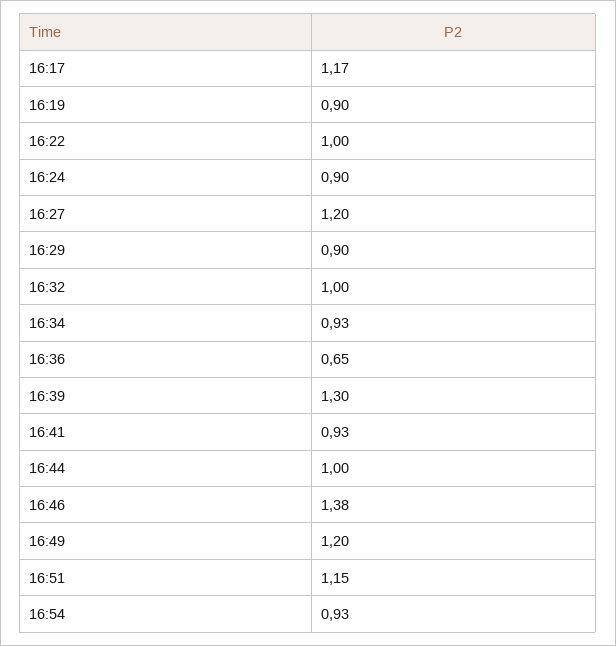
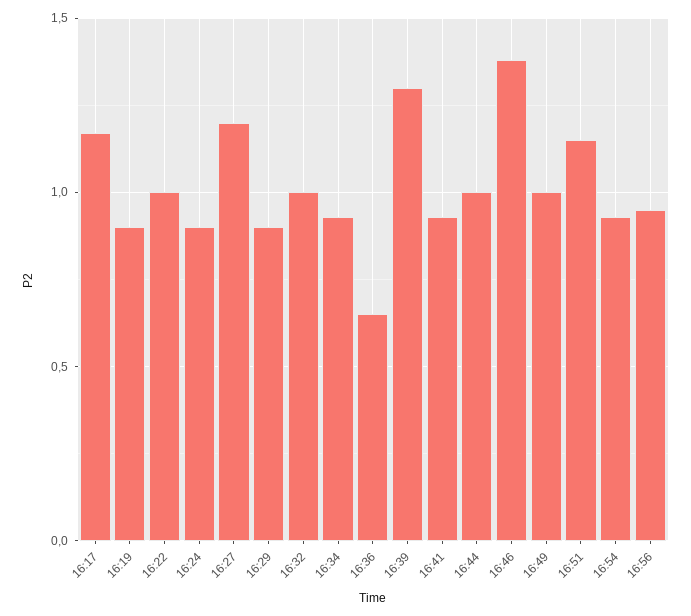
16:49: 1.2 -> 1
16:56: none -> 0.95

